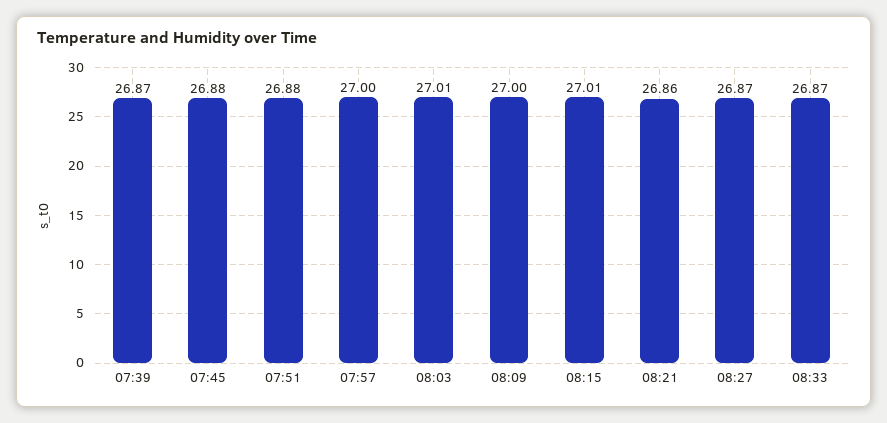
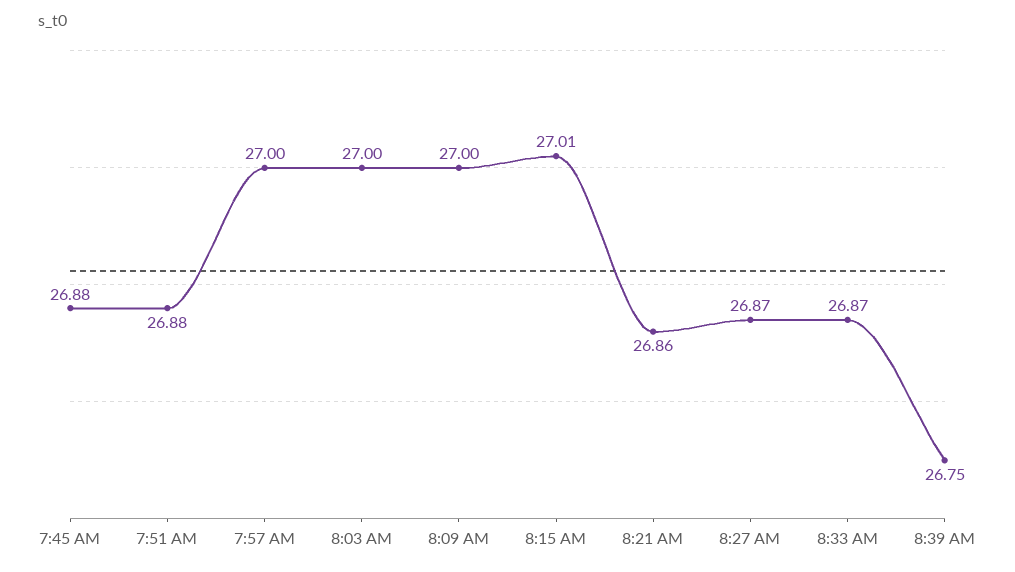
07:39: 26.87 -> none
08:03: 27.01 -> 27
8:39 AM: none -> 26.75

